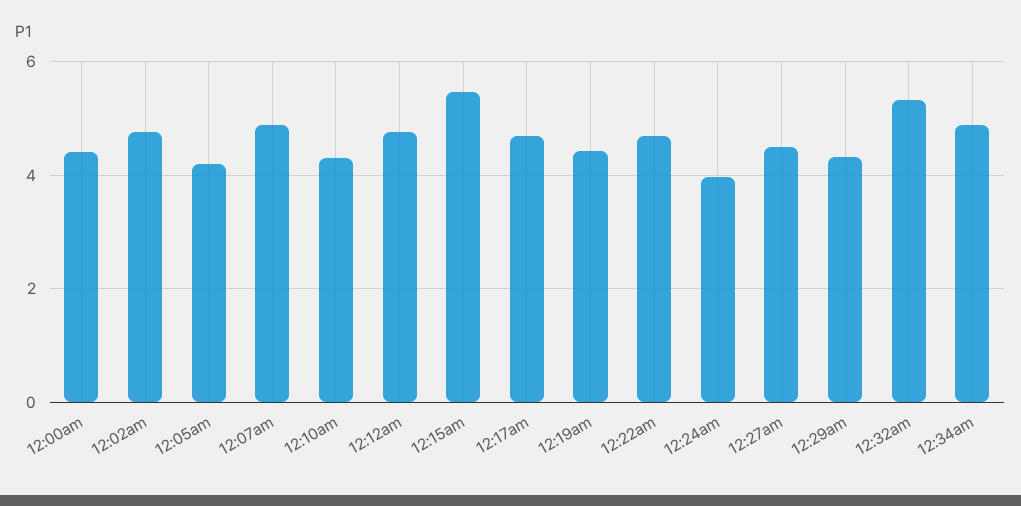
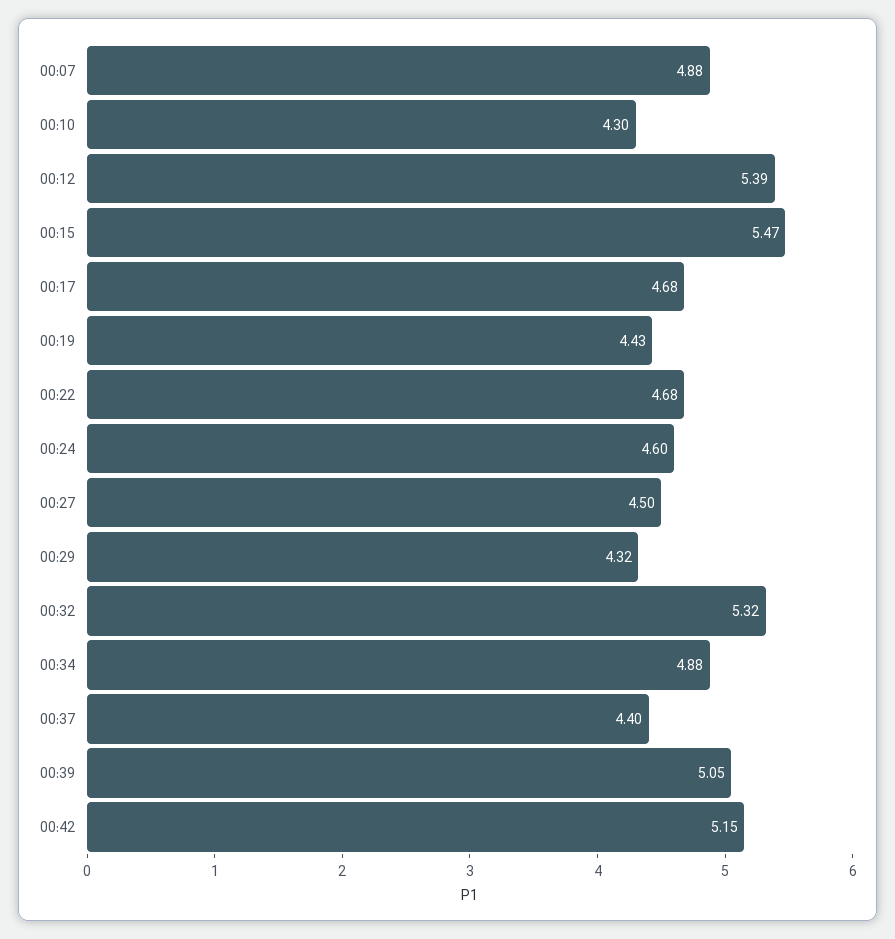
12:00am: 4.4 -> none
12:02am: 4.8 -> none
12:05am: 4.2 -> none
12:12am: 4.8 -> 5.39
12:24am: 4 -> 4.6
00:37: none -> 4.4
00:39: none -> 5.05
00:42: none -> 5.15

